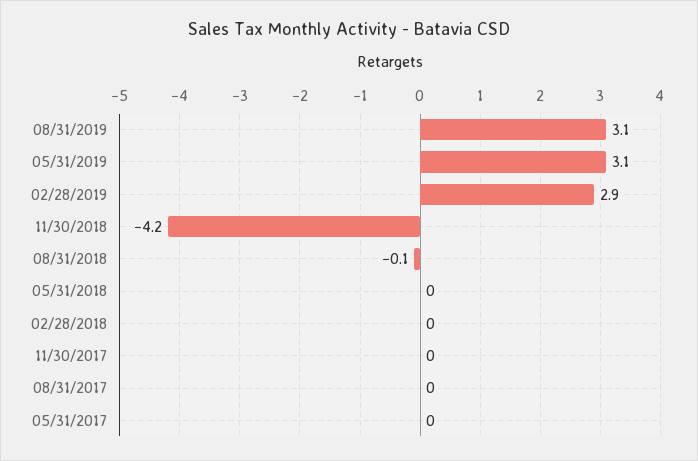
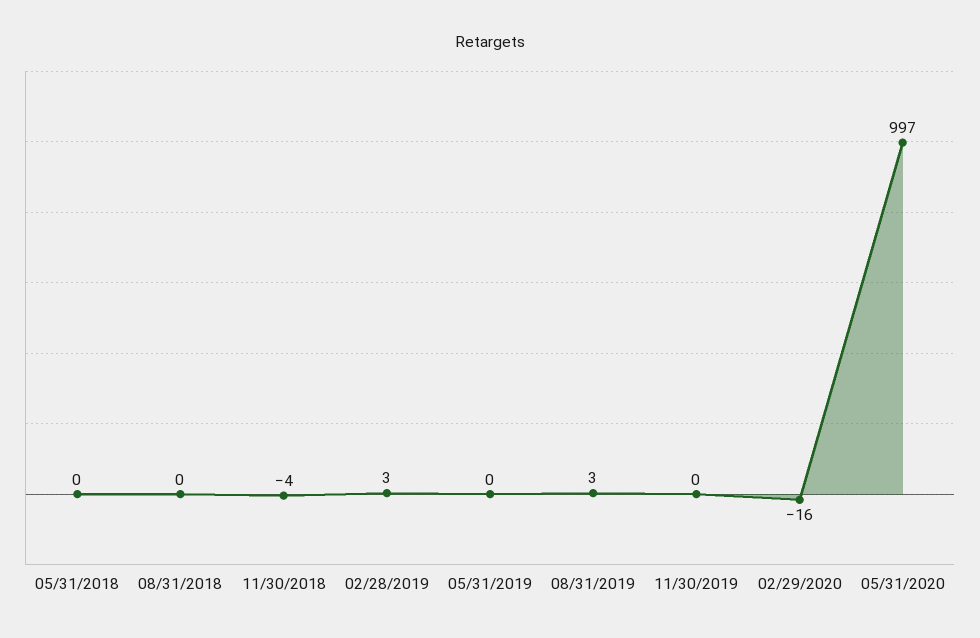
05/31/2019: 3.1 -> 0
02/28/2018: 0 -> none
11/30/2017: 0 -> none
08/31/2017: 0 -> none
05/31/2017: 0 -> none
11/30/2019: none -> 0
02/29/2020: none -> -16
05/31/2020: none -> 997

